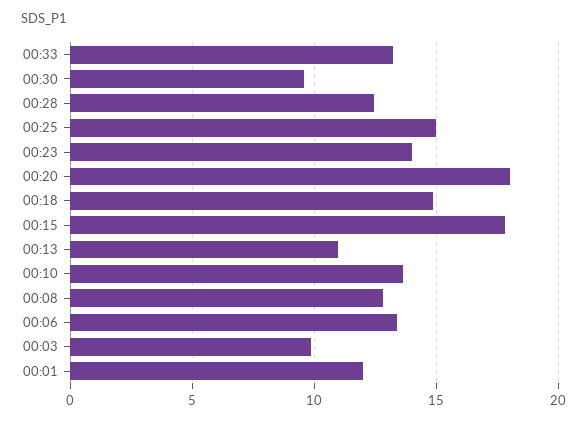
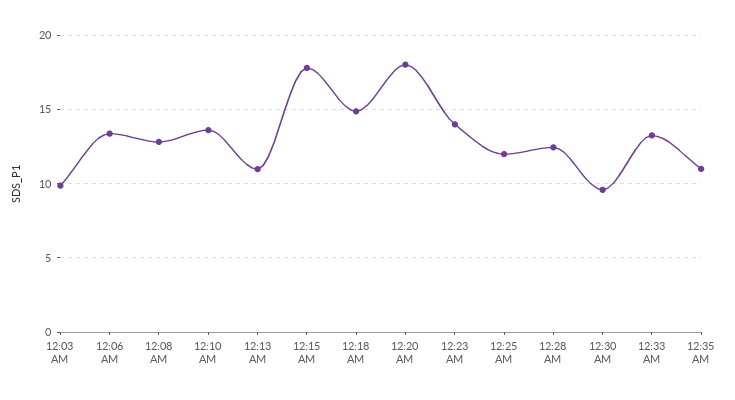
00:25: 15 -> 12
00:01: 12 -> none
12:35 AM: none -> 11

